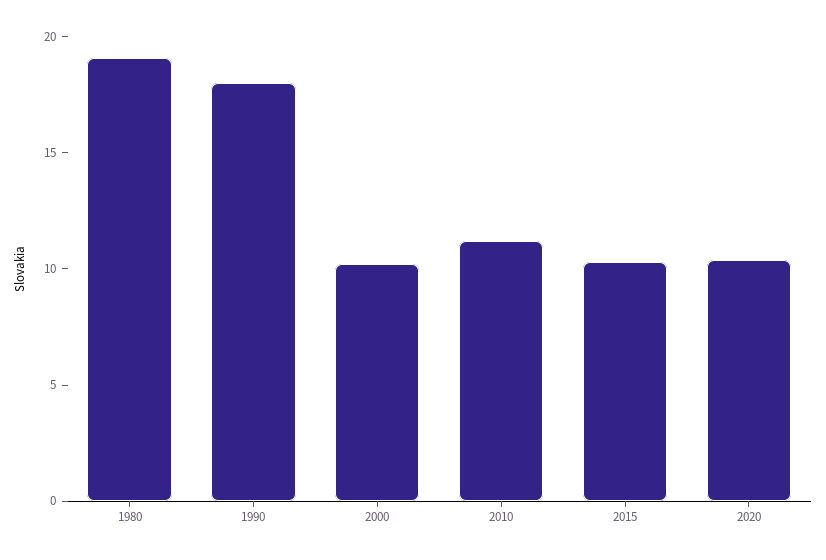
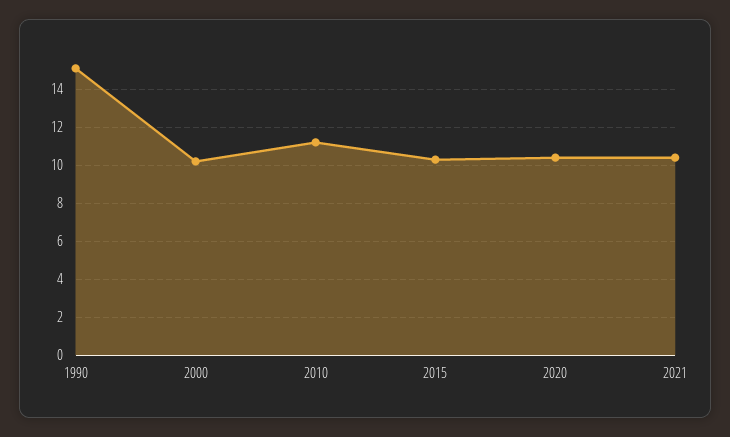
1980: 19 -> none
1990: 18 -> 15
2021: none -> 10.5

